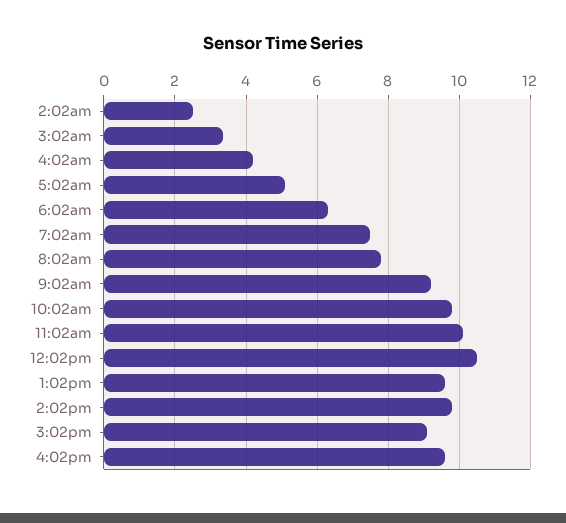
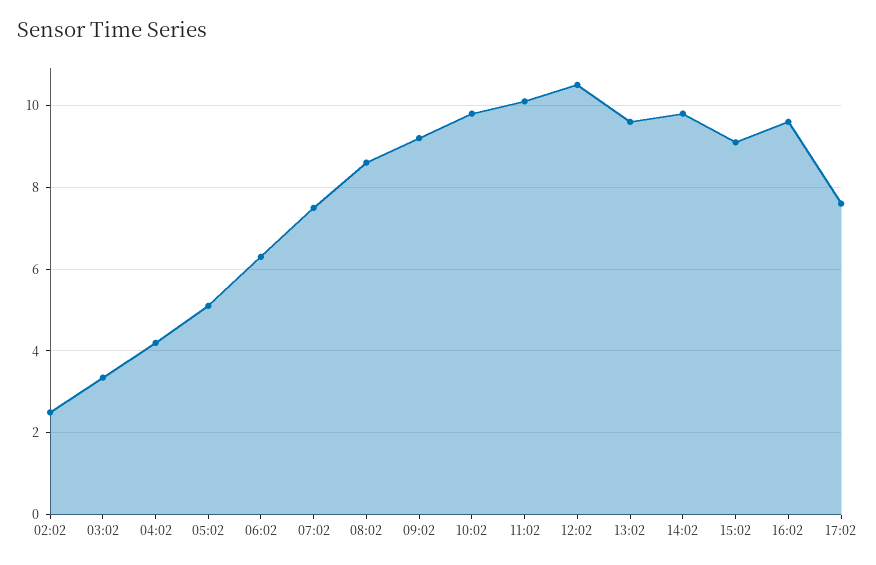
8:02am: 7.8 -> 8.6
17:02: none -> 7.6

